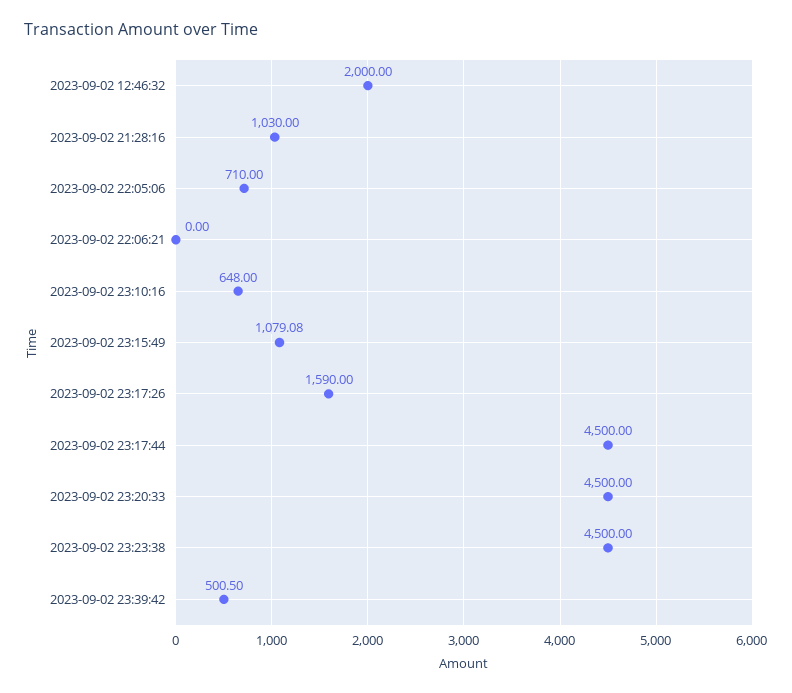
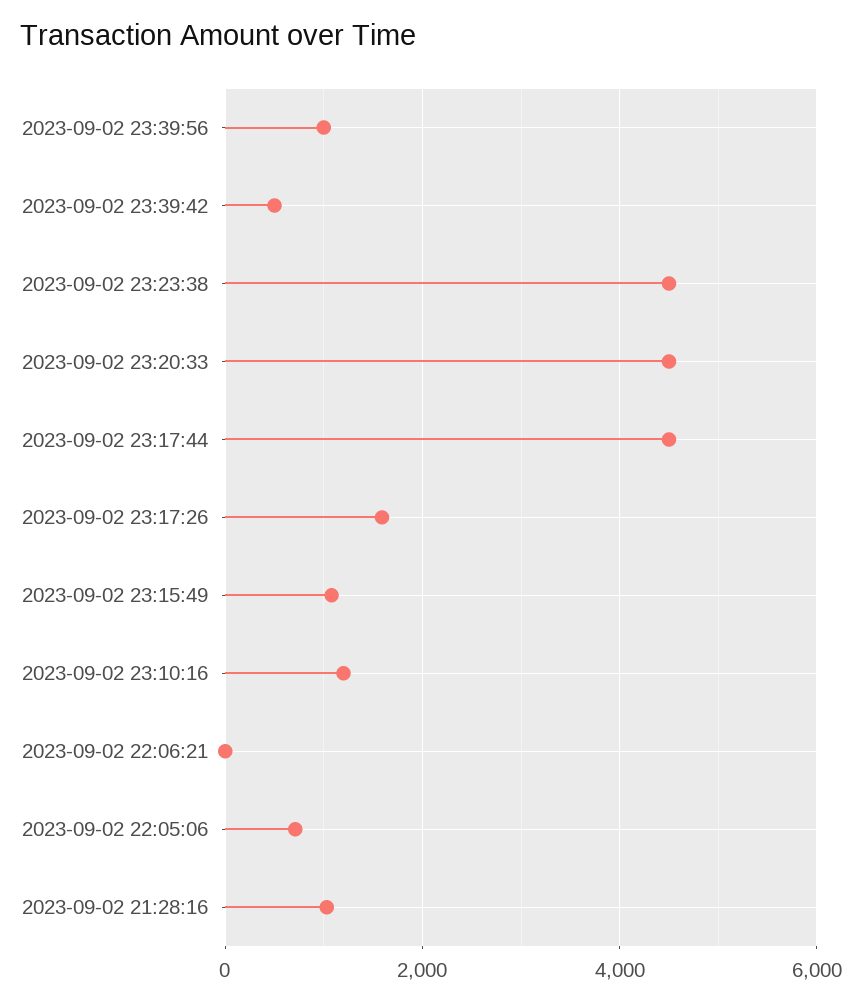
2023-09-02 12:46:32: 2000 -> none
2023-09-02 23:10:16: 648 -> 1200
2023-09-02 23:39:56: none -> 1000

